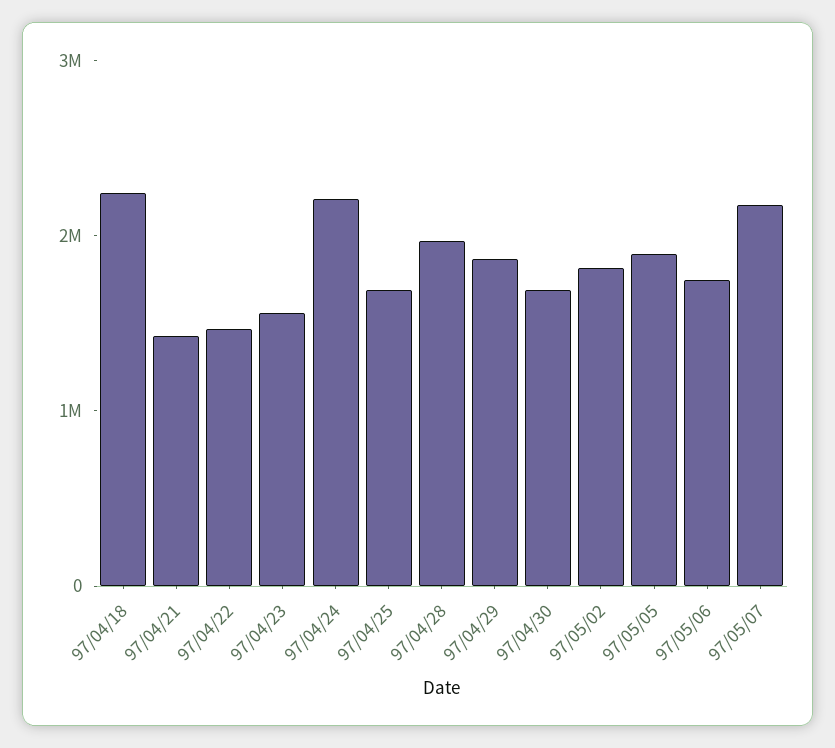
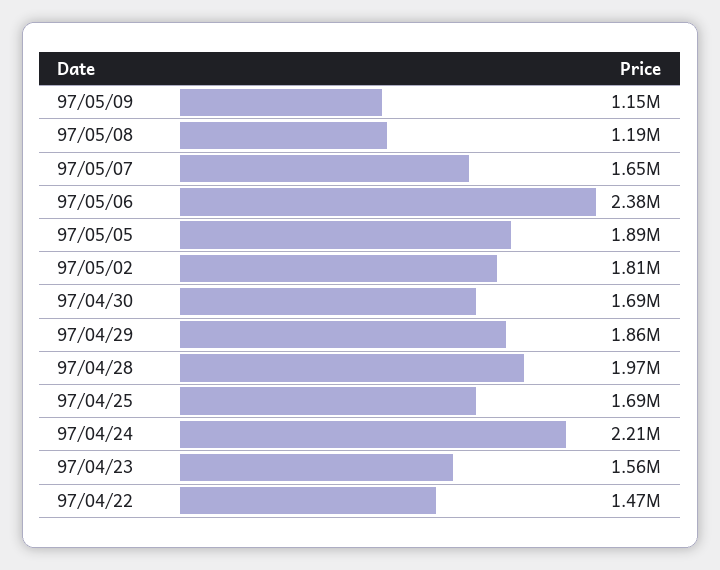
97/04/18: 2200000 -> none
97/04/21: 1400000 -> none
97/05/06: 1800000 -> 2380000
97/05/07: 2200000 -> 1650000
97/05/09: none -> 1150000
97/05/08: none -> 1190000

